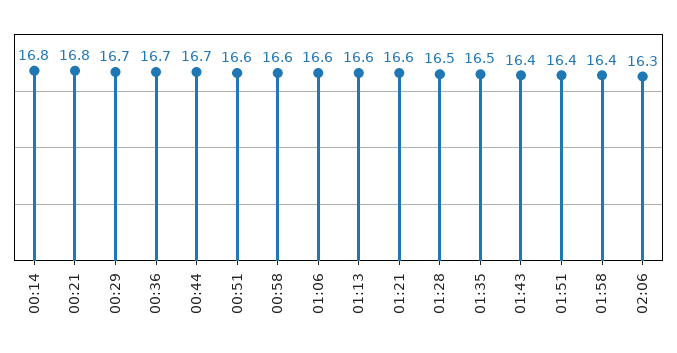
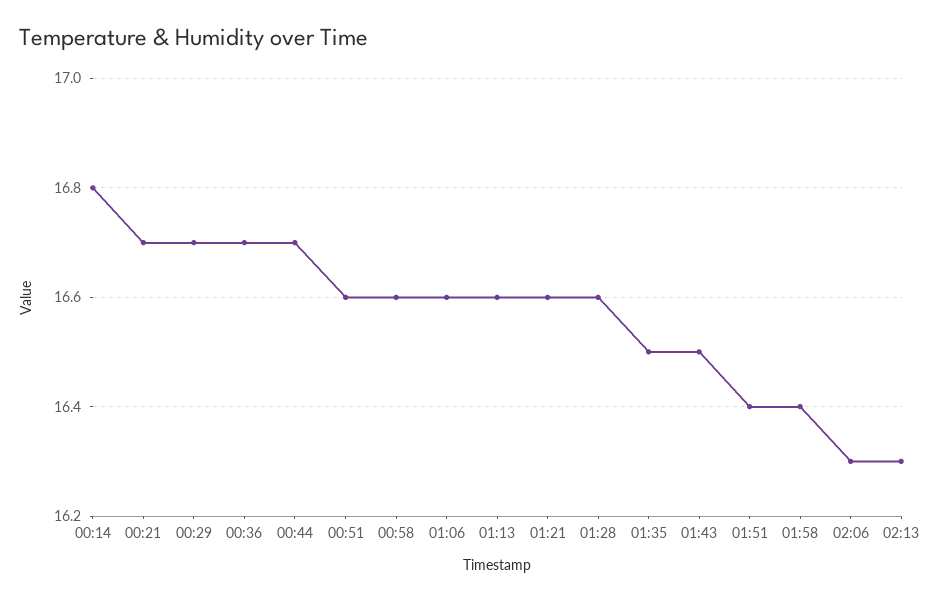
00:21: 16.8 -> 16.7
01:28: 16.5 -> 16.6
01:43: 16.4 -> 16.5
02:13: none -> 16.3

